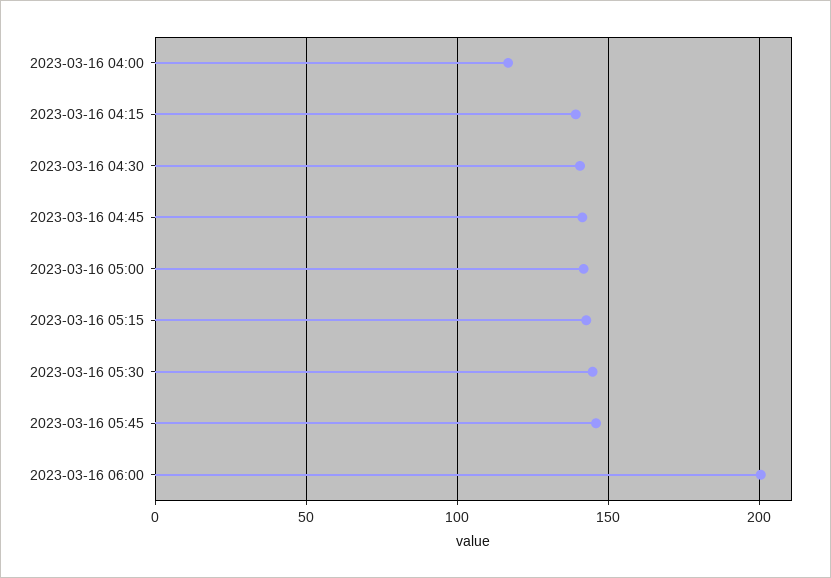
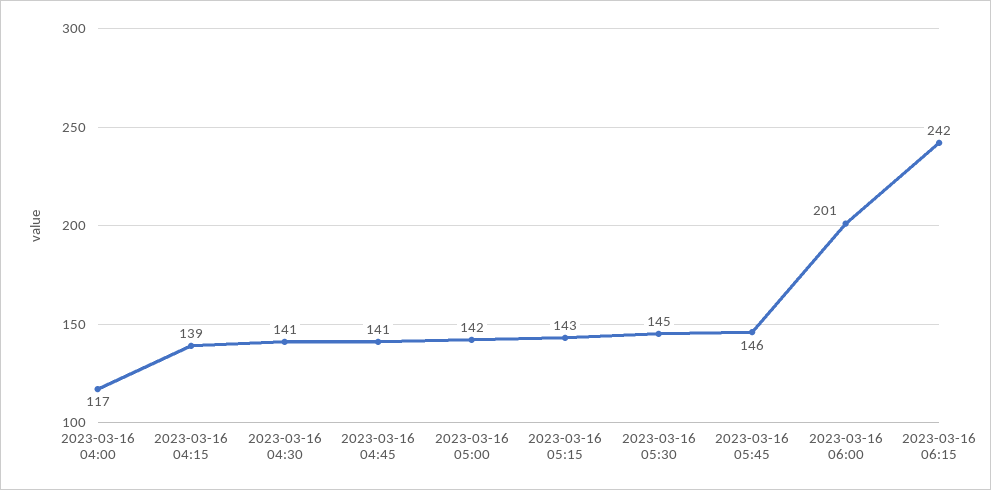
2023-03-16 06:15: none -> 242

